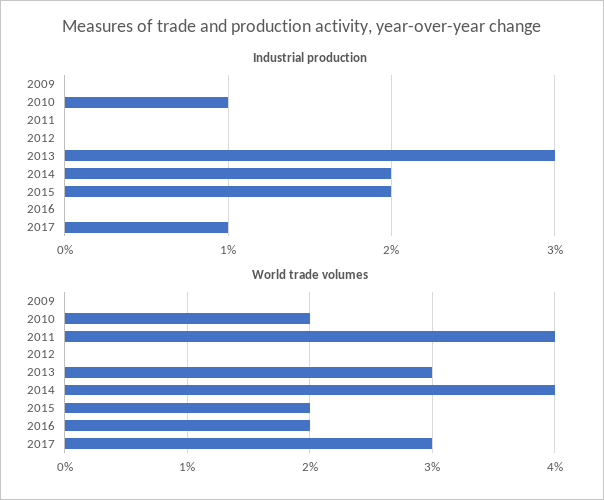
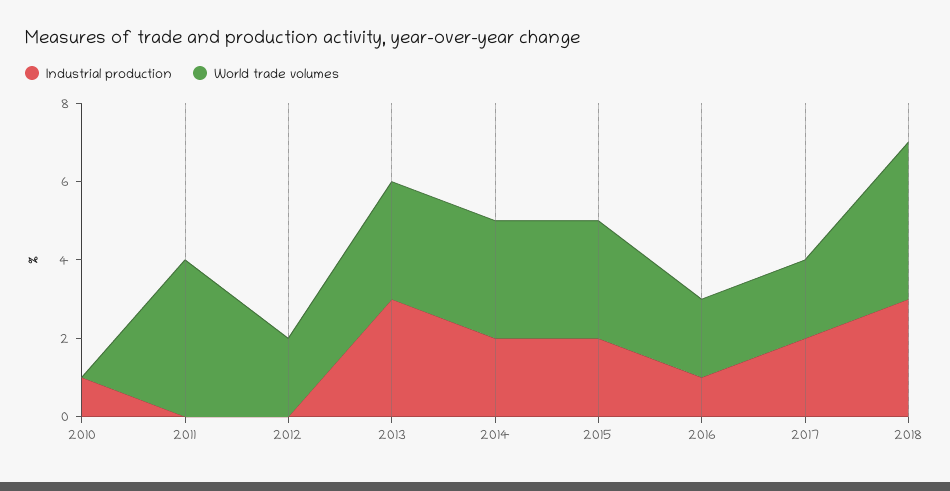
Industrial production, 2009: 0 -> none
Industrial production, 2016: 0 -> 1
Industrial production, 2017: 1 -> 2
World trade volumes, 2009: 0 -> none
World trade volumes, 2010: 2 -> 0
World trade volumes, 2012: 0 -> 2
World trade volumes, 2014: 4 -> 3
World trade volumes, 2015: 2 -> 3
World trade volumes, 2017: 3 -> 2
Industrial production, 2018: none -> 3
World trade volumes, 2018: none -> 4

